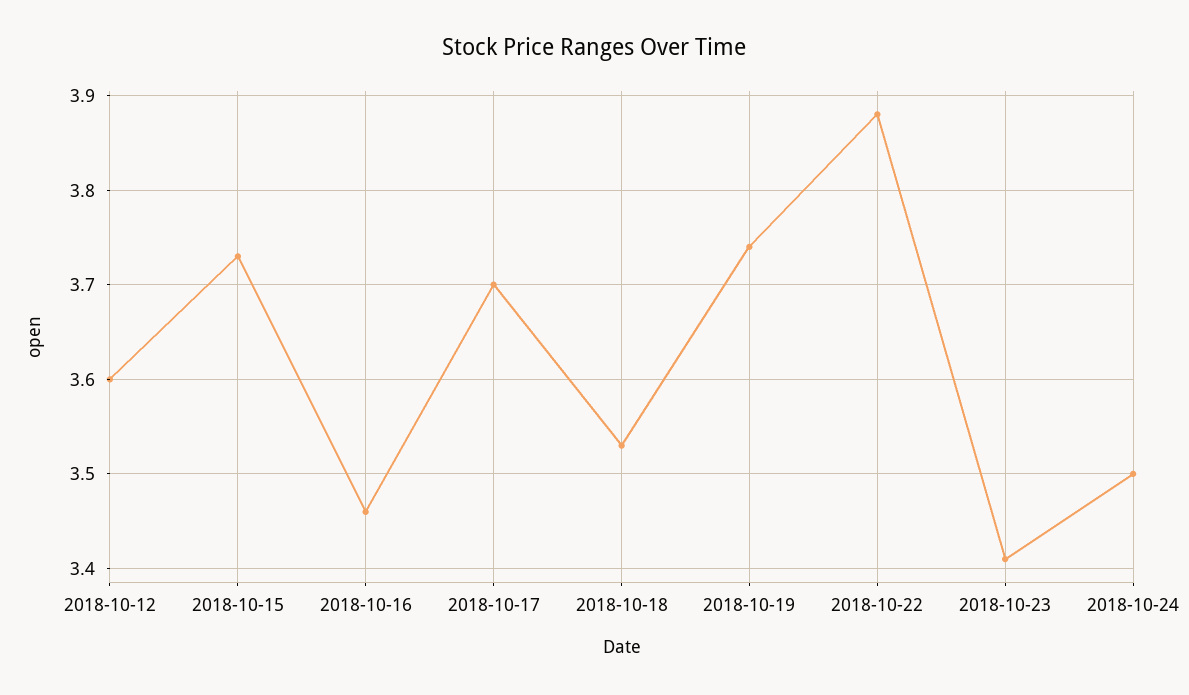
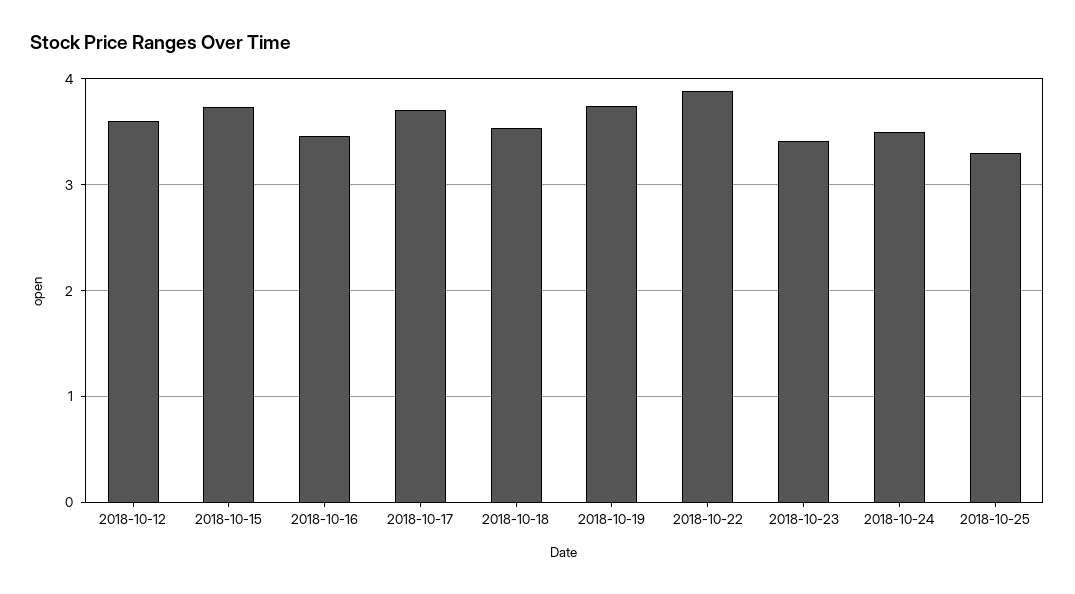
2018-10-25: none -> 3.3

